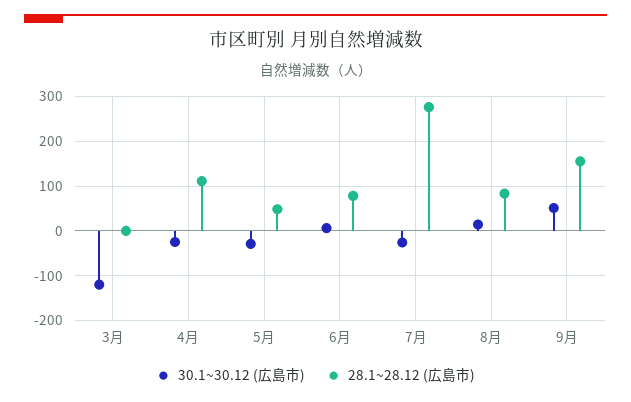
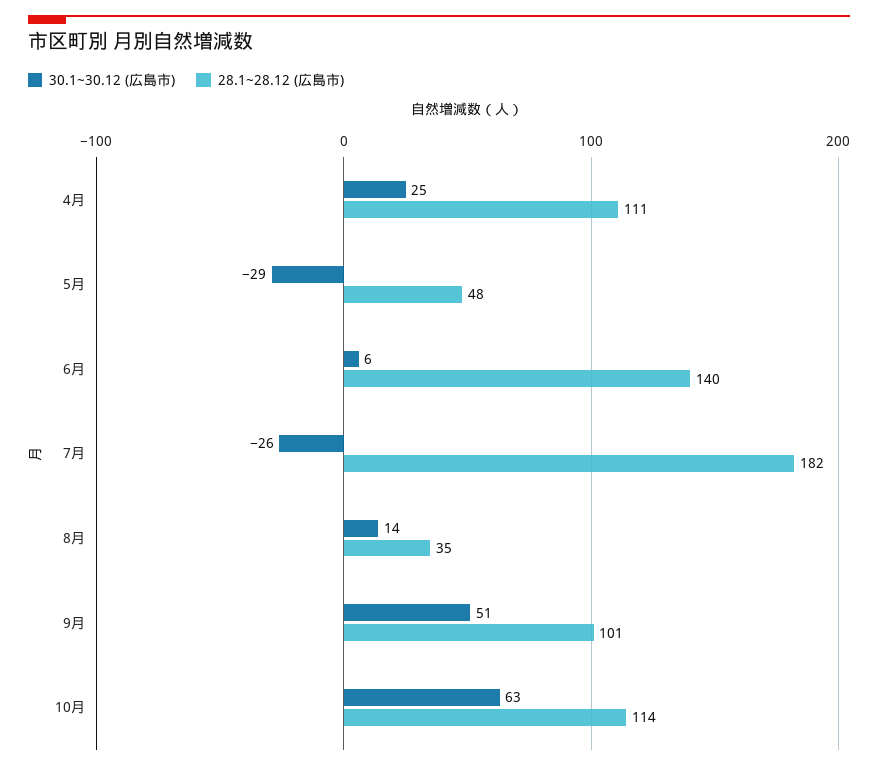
30.1~30.12 (広島市), 3月: -120 -> none
28.1~28.12 (広島市), 3月: 0 -> none
30.1~30.12 (広島市), 4月: -20 -> 25
28.1~28.12 (広島市), 6月: 80 -> 140
28.1~28.12 (広島市), 7月: 280 -> 182
28.1~28.12 (広島市), 8月: 80 -> 35
28.1~28.12 (広島市), 9月: 160 -> 101
30.1~30.12 (広島市), 10月: none -> 63
28.1~28.12 (広島市), 10月: none -> 114

